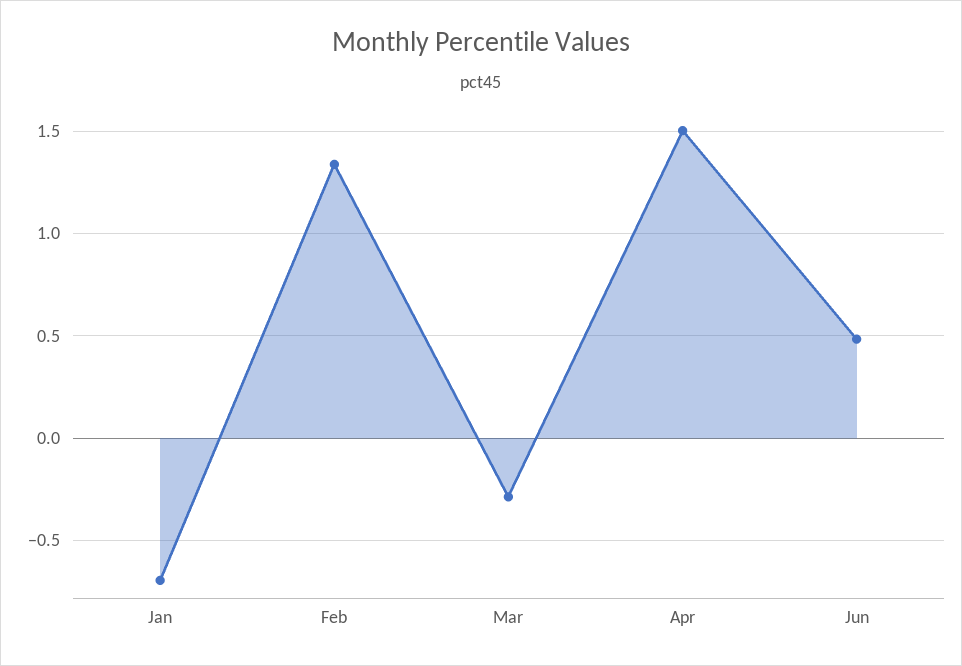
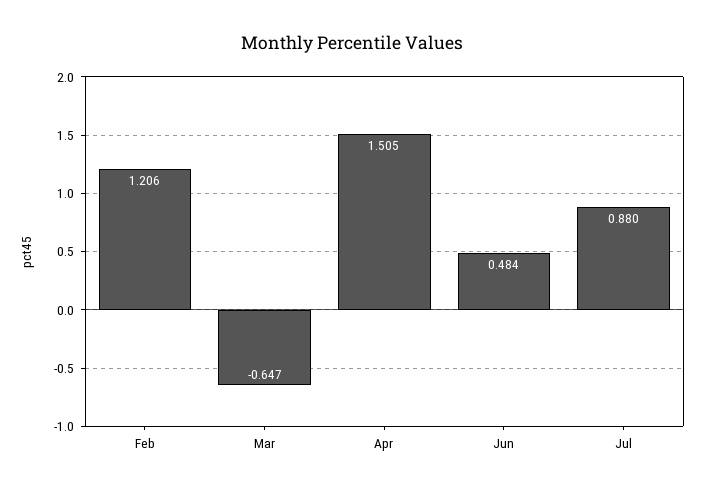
Jan: -0.7 -> none
Feb: 1.35 -> 1.206
Mar: -0.3 -> -0.647
Jul: none -> 0.88

